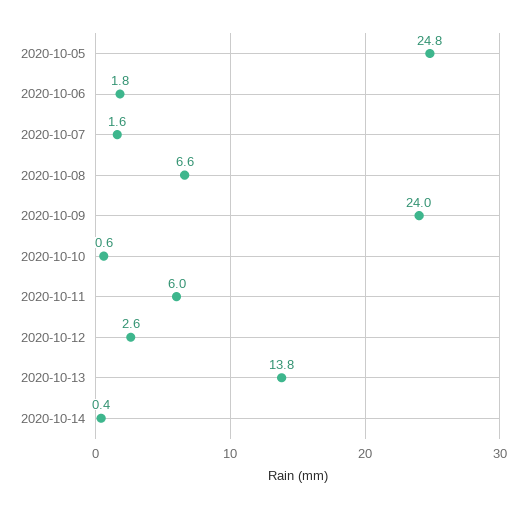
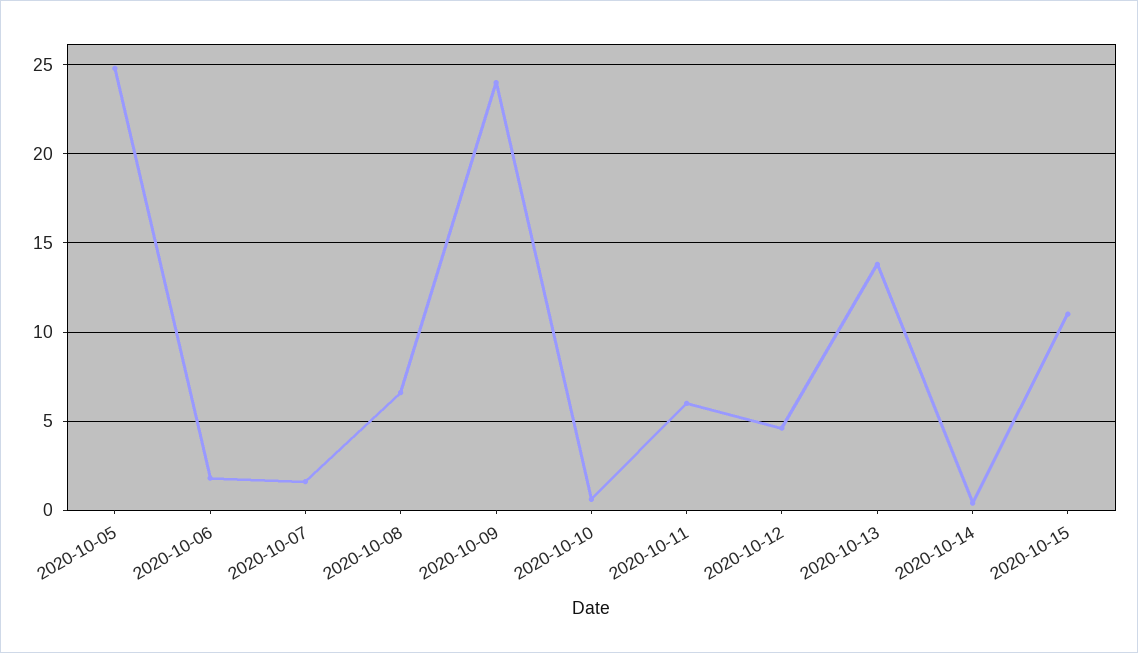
2020-10-12: 2.6 -> 4.5
2020-10-15: none -> 11

